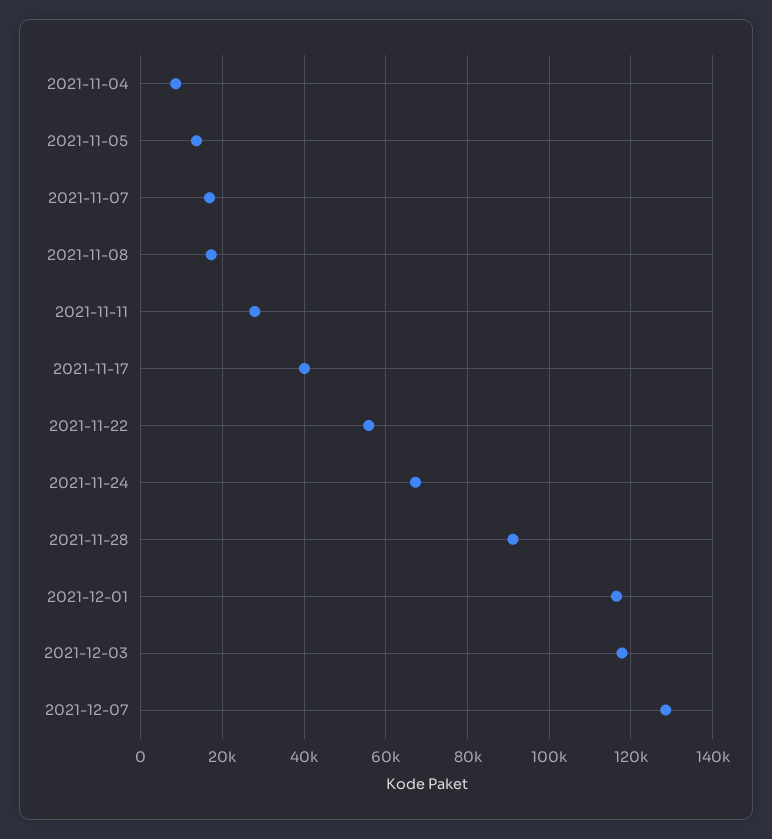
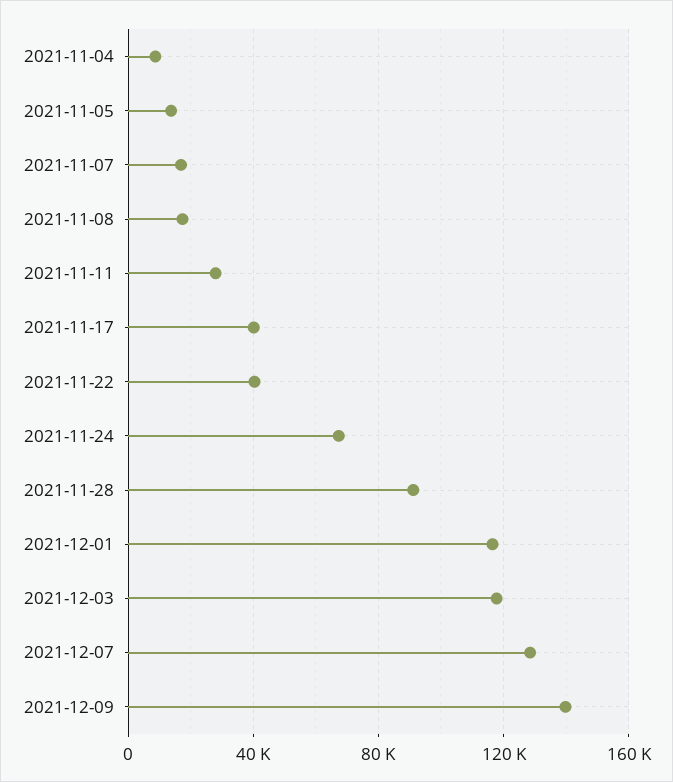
2021-11-22: 56000 -> 40000
2021-12-09: none -> 140000

